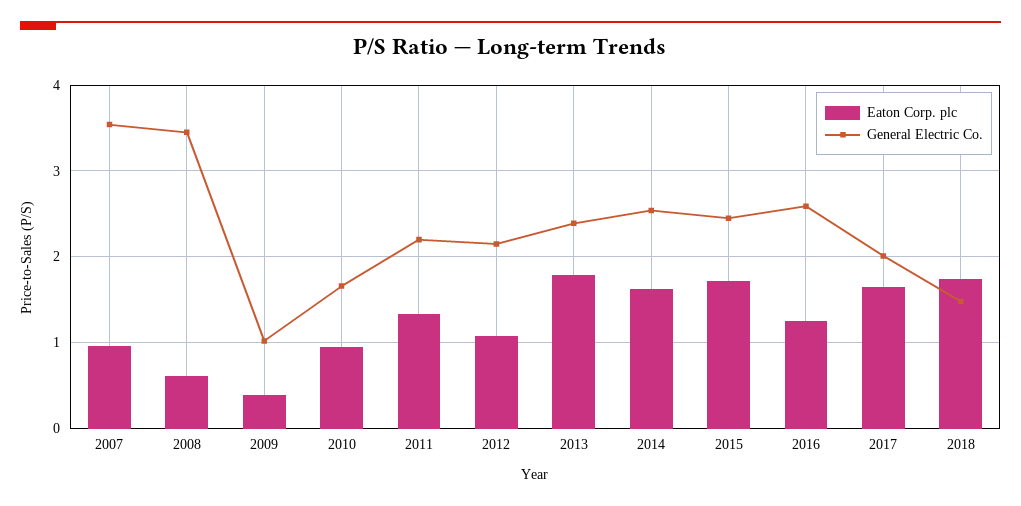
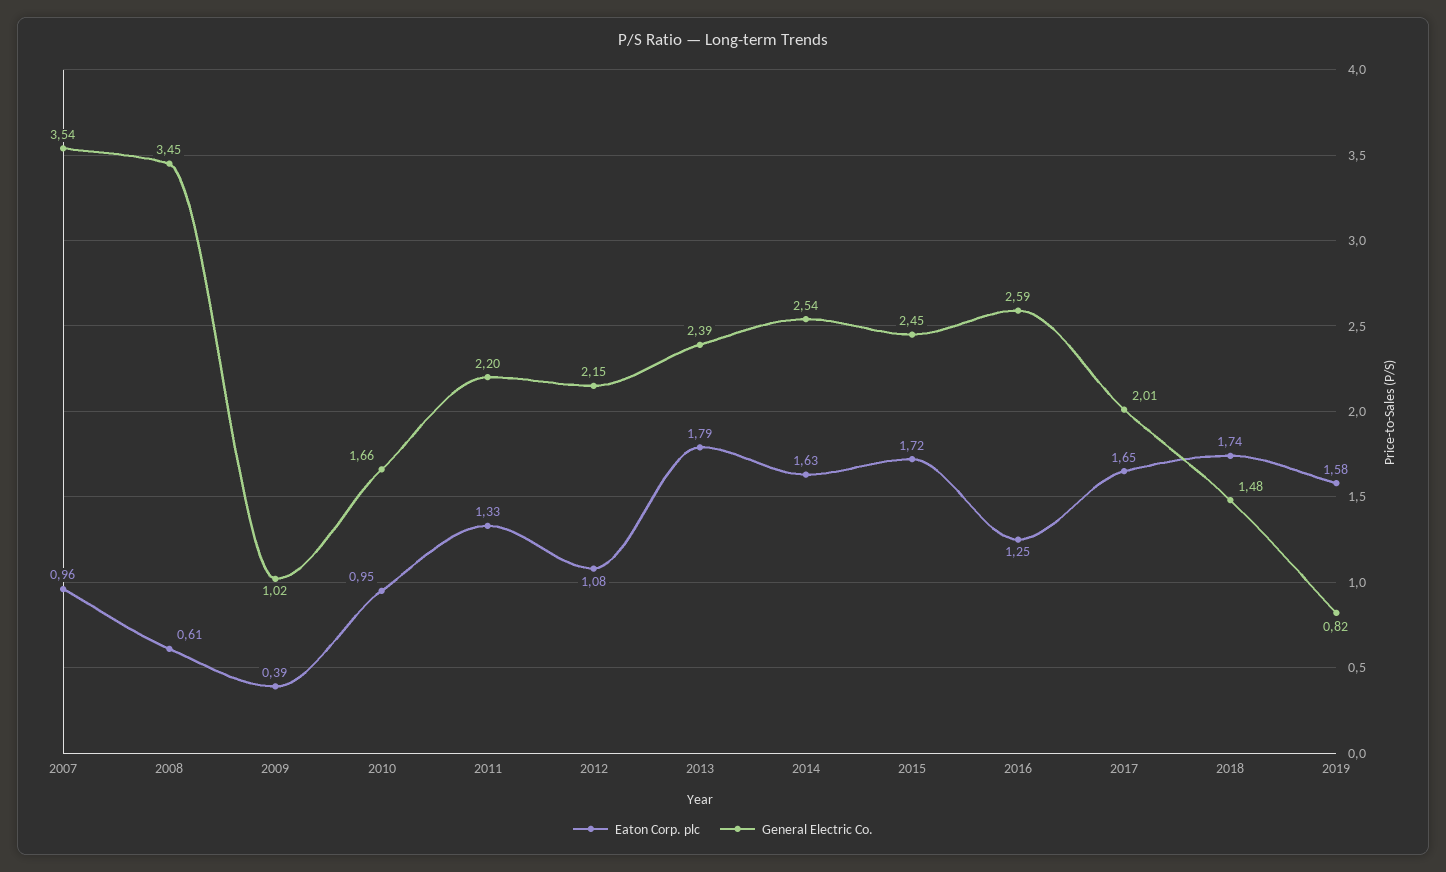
Eaton Corp. plc, 2019: none -> 1.58
General Electric Co., 2019: none -> 0.82

